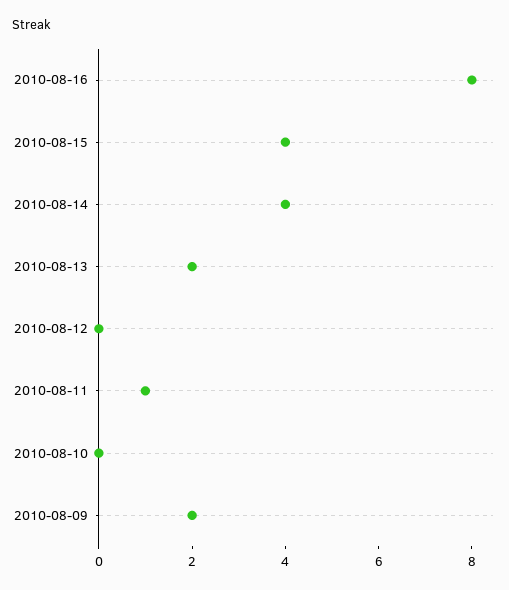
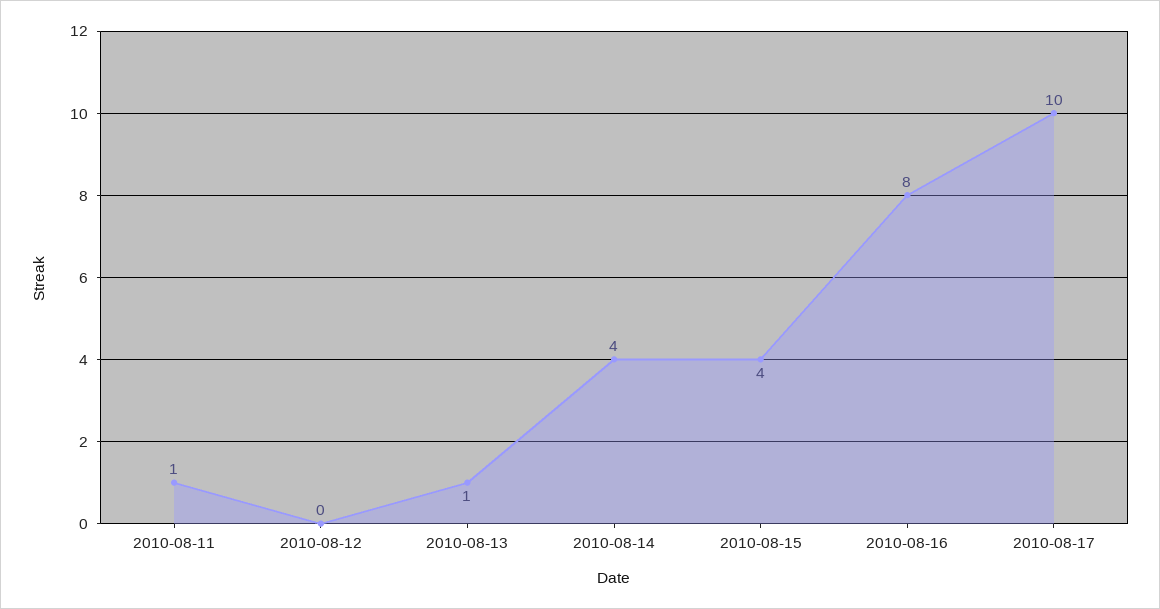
2010-08-13: 2 -> 1
2010-08-10: 0 -> none
2010-08-09: 2 -> none
2010-08-17: none -> 10

